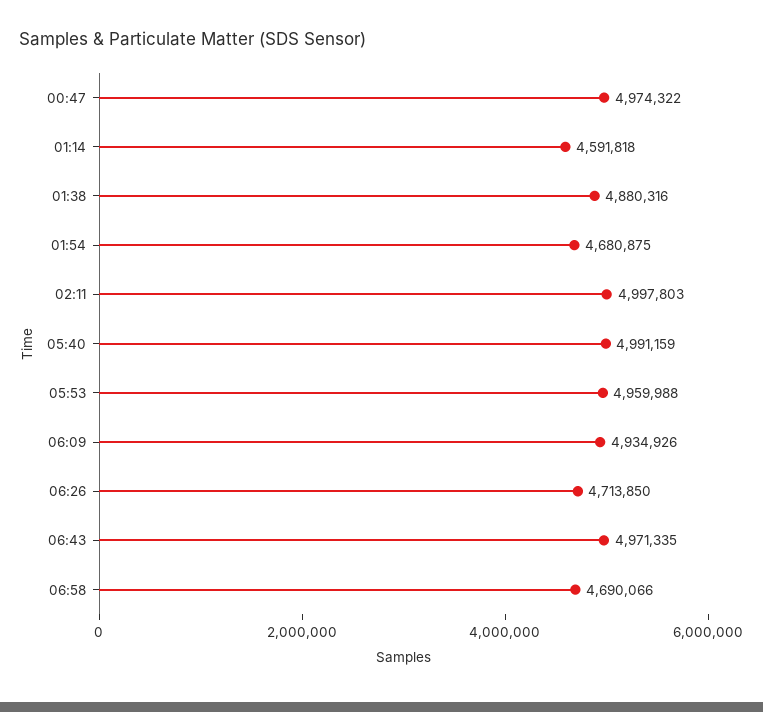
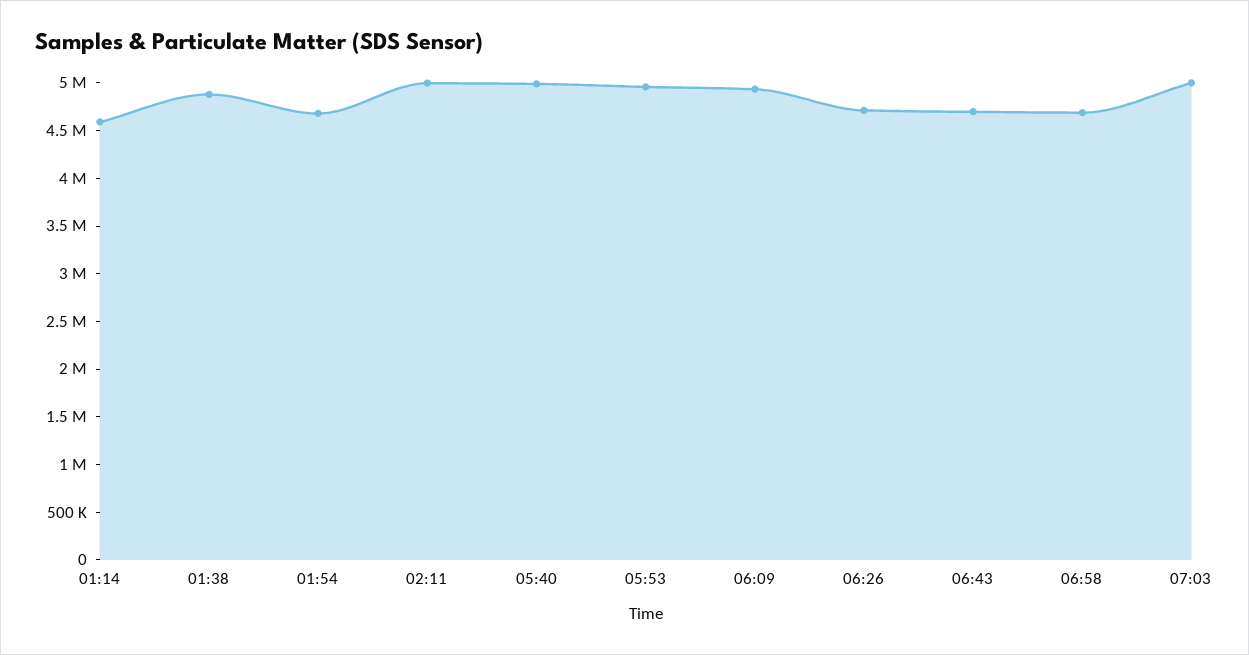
00:47: 4974322 -> none
06:43: 4971335 -> 4700000
07:03: none -> 5000000

